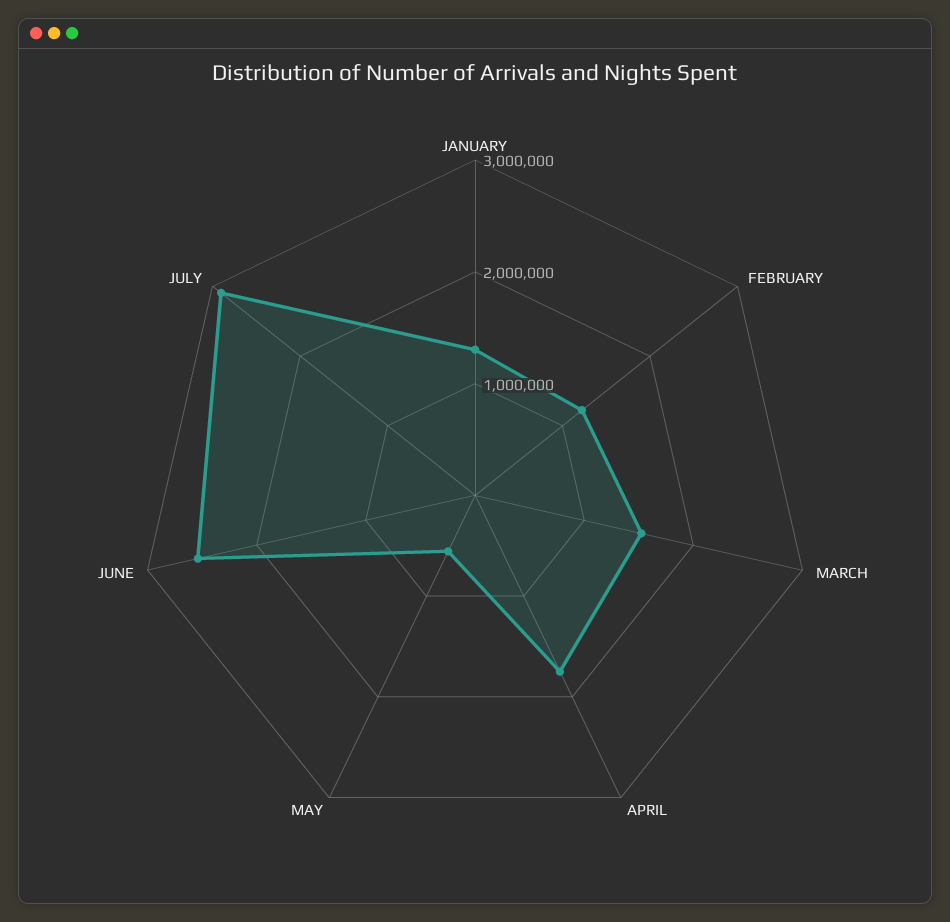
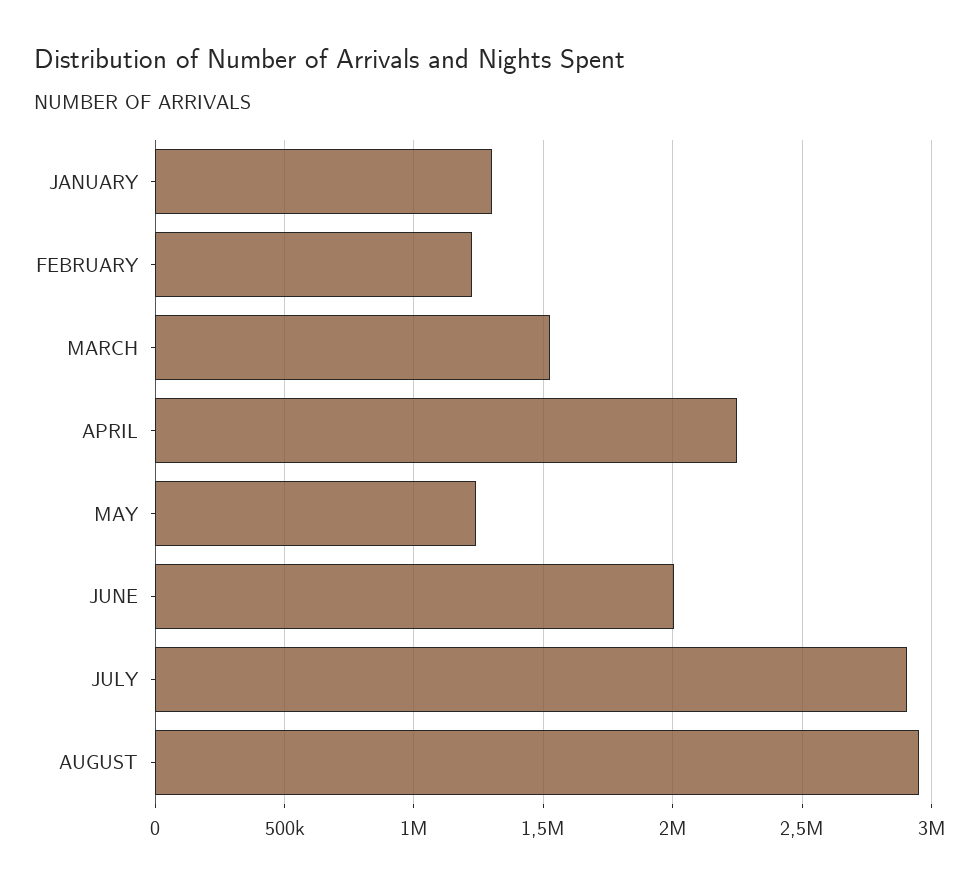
APRIL: 1800000 -> 2250000
MAY: 600000 -> 1250000
JUNE: 2600000 -> 2000000
AUGUST: none -> 2950000

